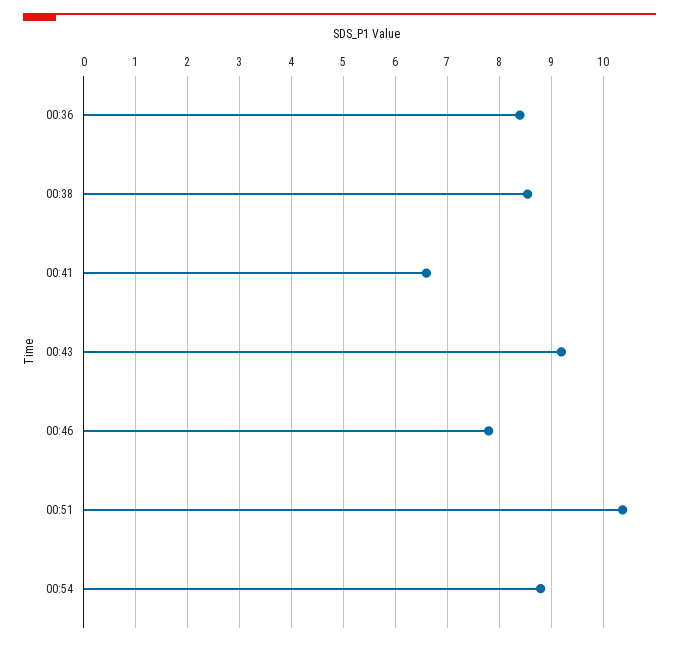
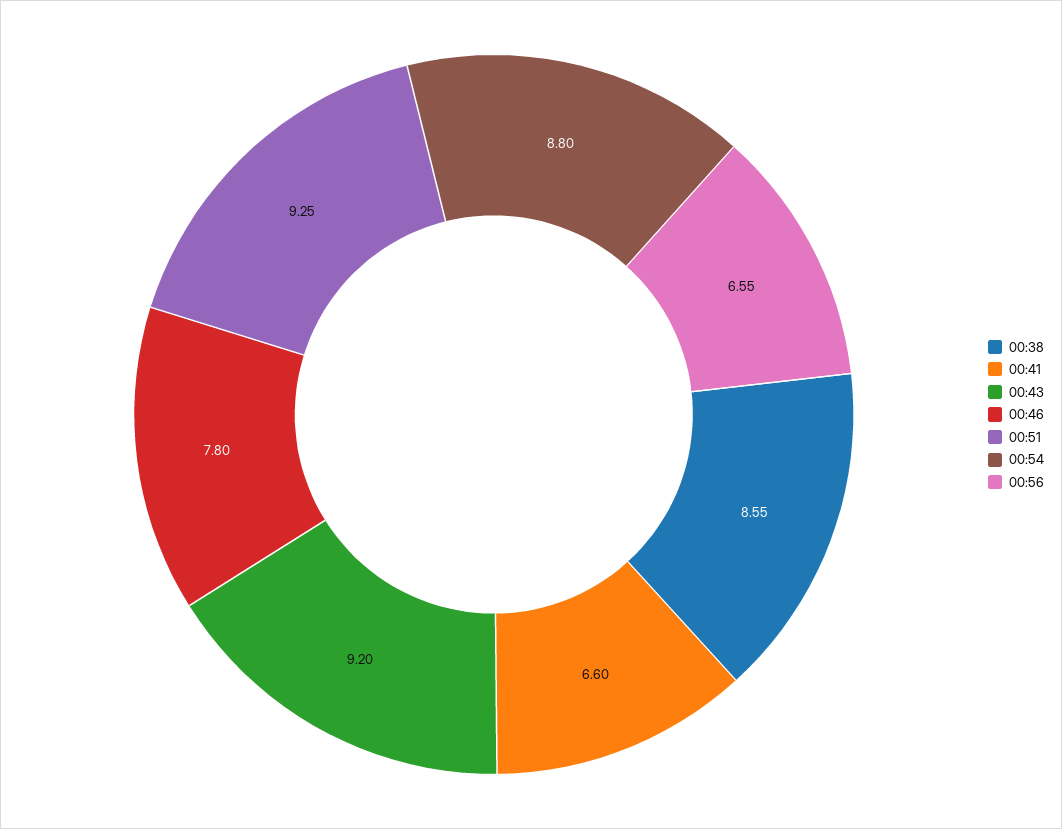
00:36: 8.4 -> none
00:51: 10.4 -> 9.25
00:56: none -> 6.55

